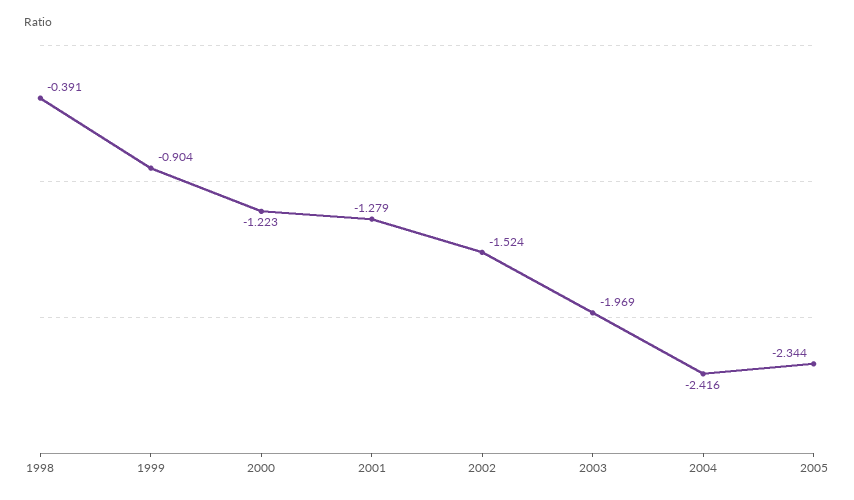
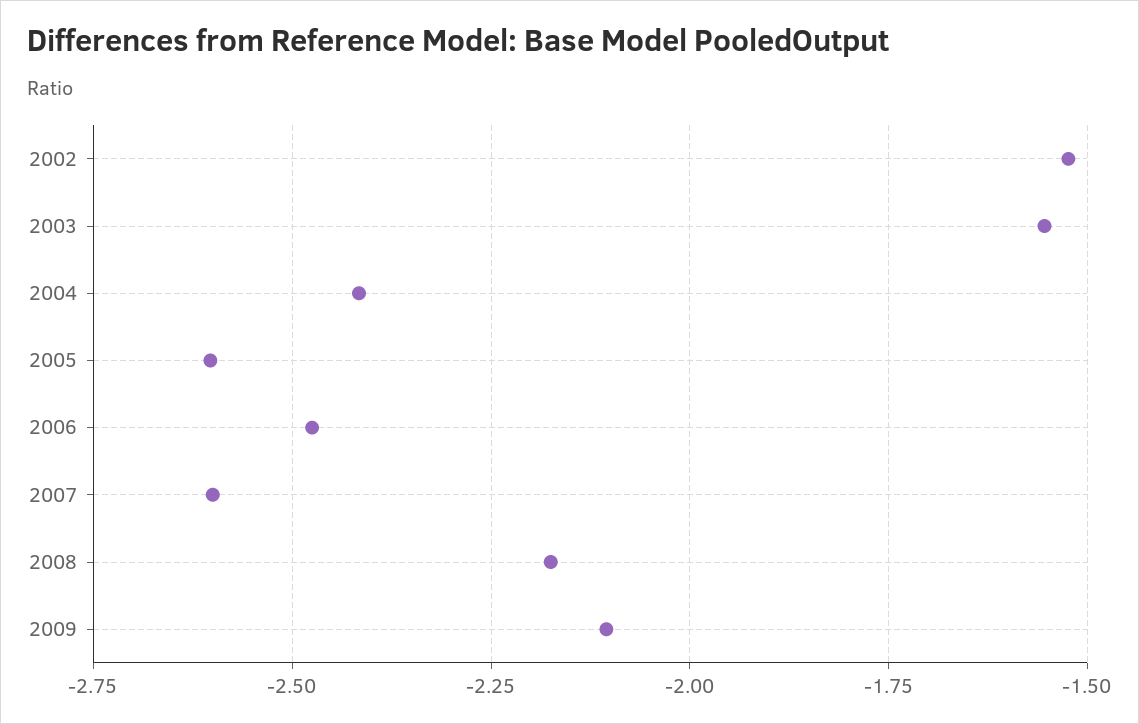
1998: -0.391 -> none
1999: -0.904 -> none
2000: -1.223 -> none
2001: -1.279 -> none
2003: -1.969 -> -1.55
2005: -2.344 -> -2.6
2006: none -> -2.475
2007: none -> -2.6
2008: none -> -2.175
2009: none -> -2.1

